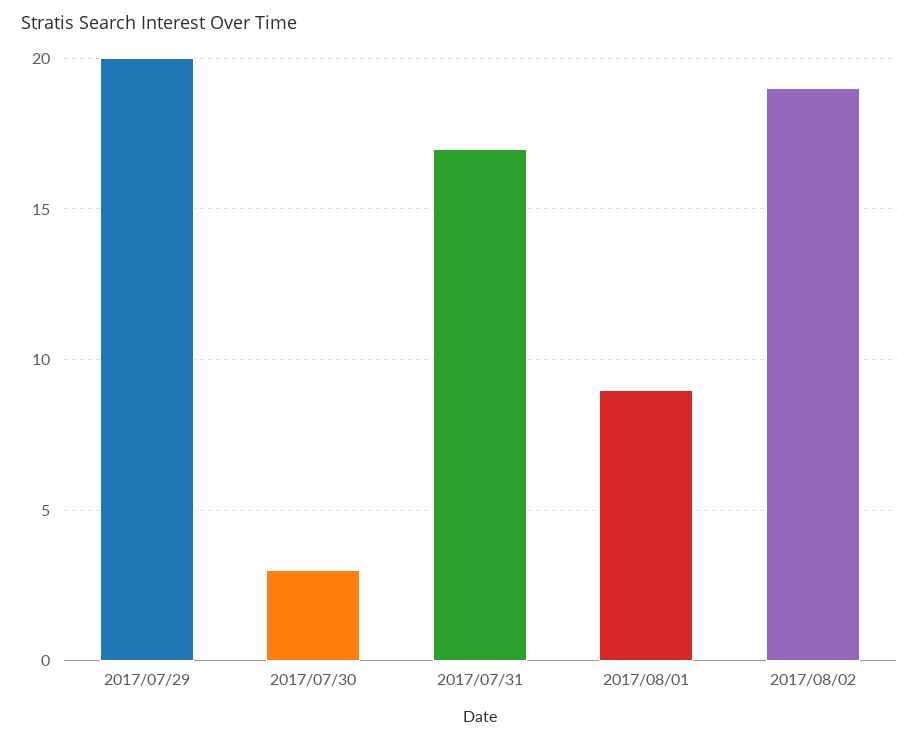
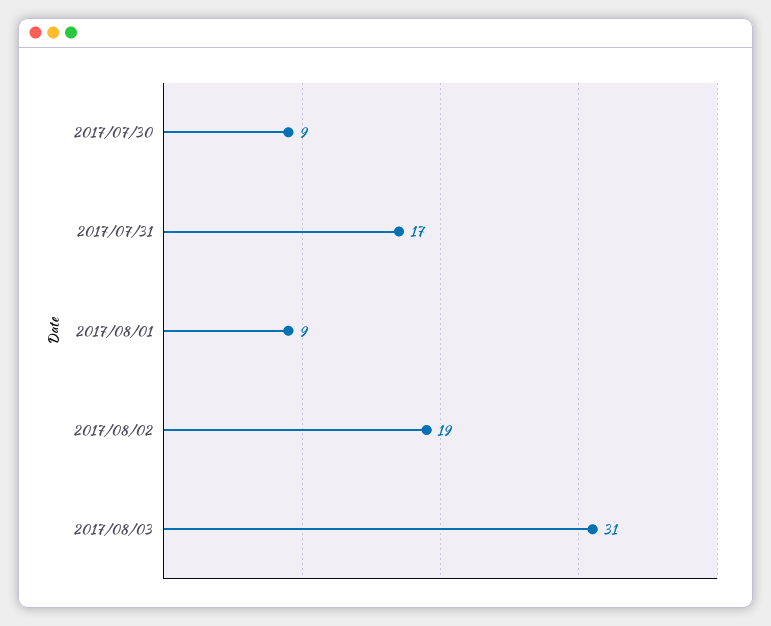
2017/07/29: 20 -> none
2017/07/30: 3 -> 9
2017/08/03: none -> 31

